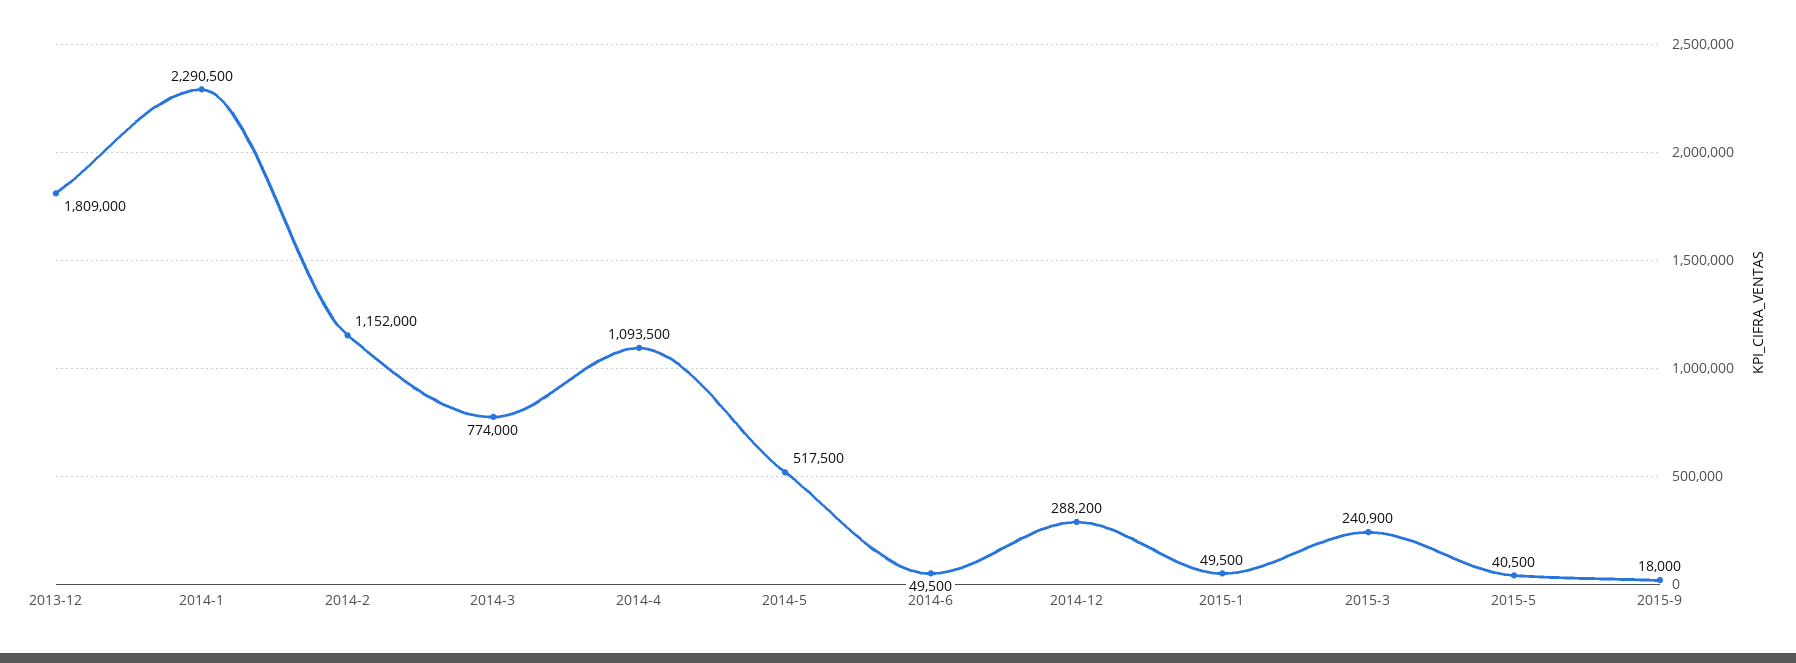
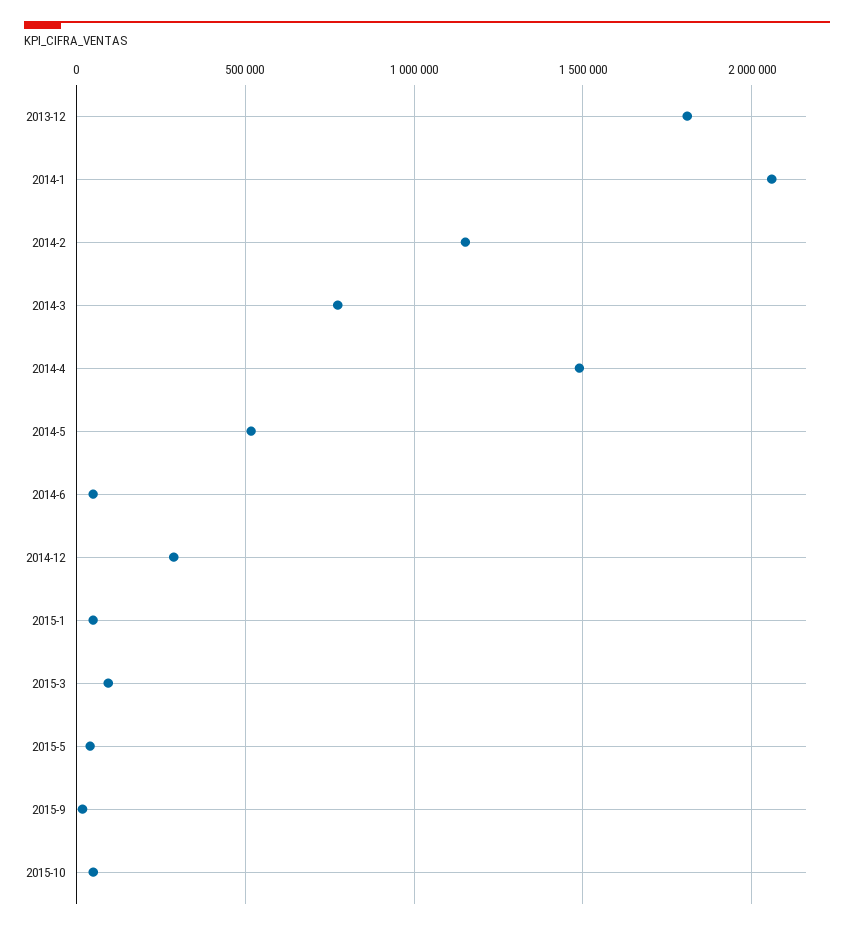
2014-1: 2290500 -> 2050000
2014-4: 1093500 -> 1500000
2015-3: 240900 -> 100000
2015-10: none -> 50000

